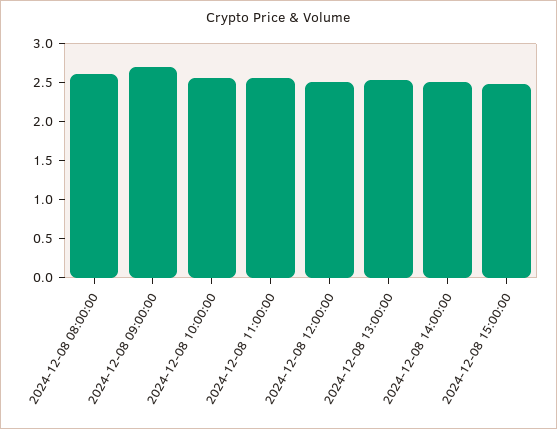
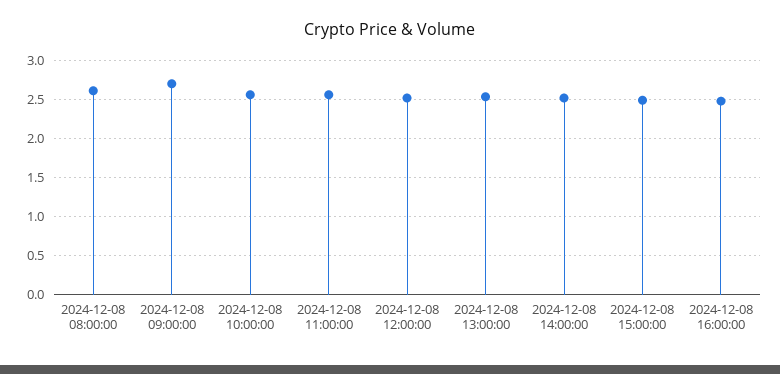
2024-12-08 16:00:00: none -> 2.5

